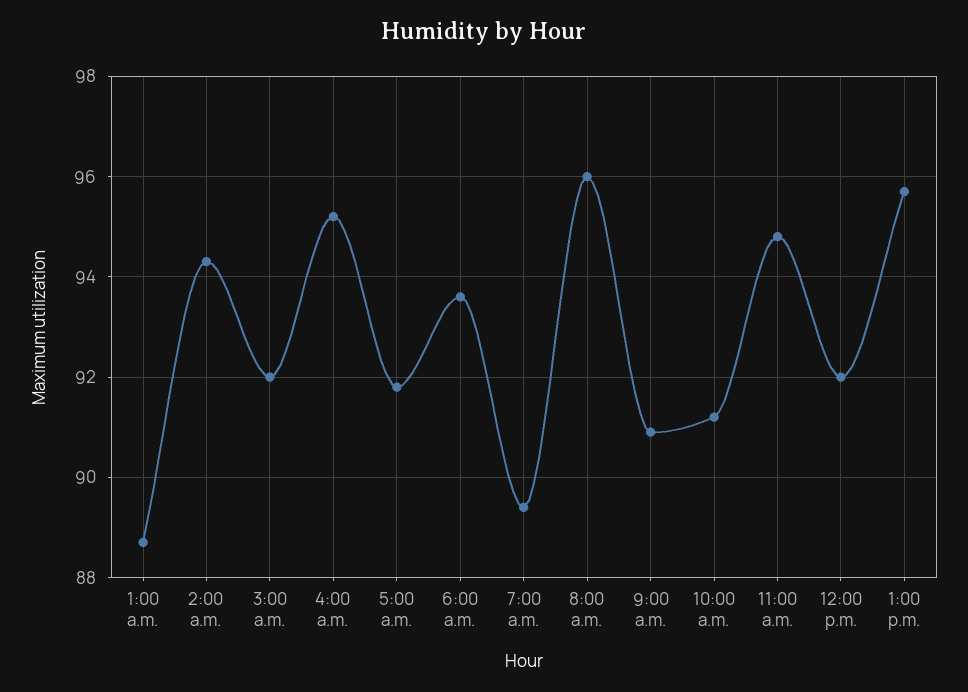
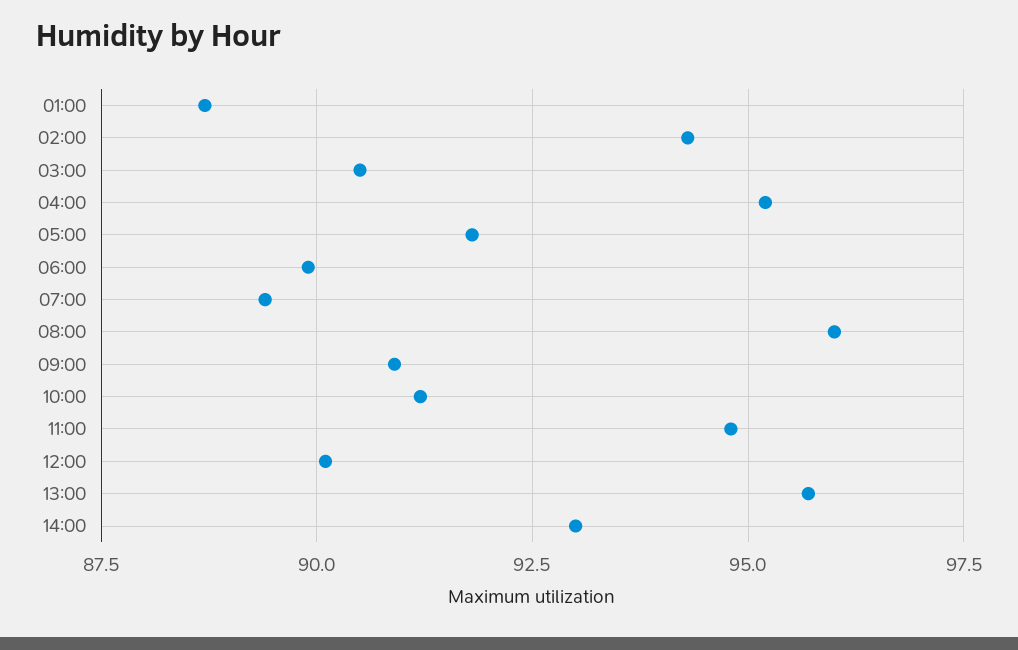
3:00 a.m.: 92 -> 90.5
6:00 a.m.: 93.5 -> 90
12:00 p.m.: 92 -> 90
14:00: none -> 93

